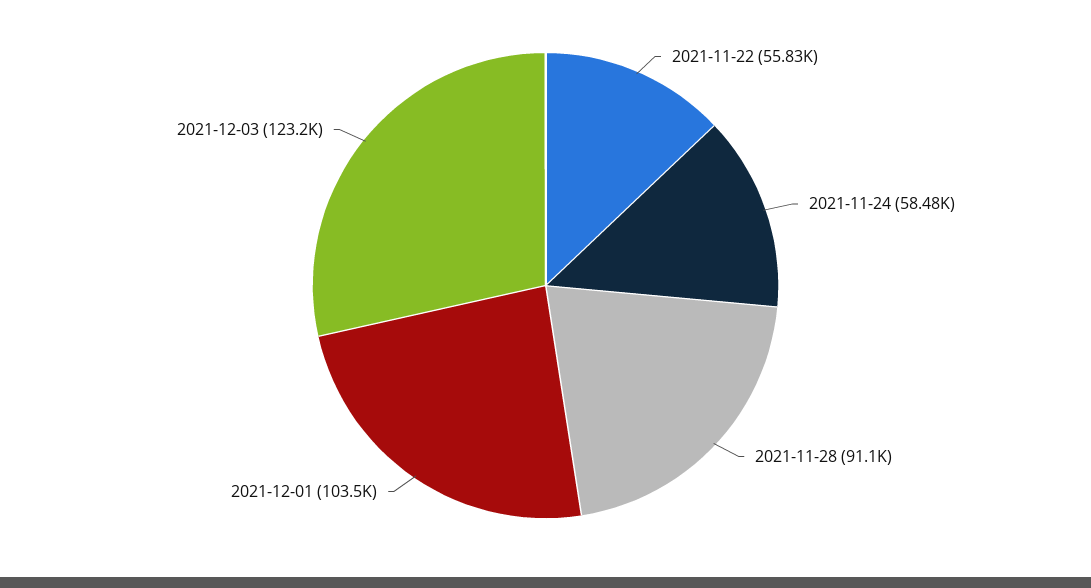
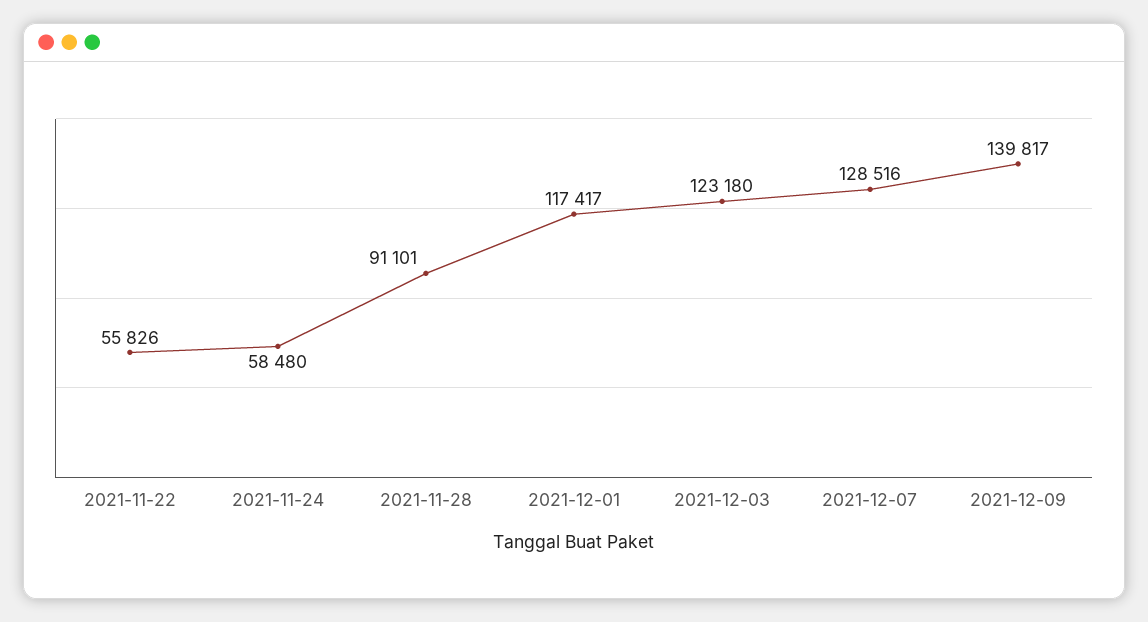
2021-12-01: 103500 -> 117417
2021-12-07: none -> 128516
2021-12-09: none -> 139817

